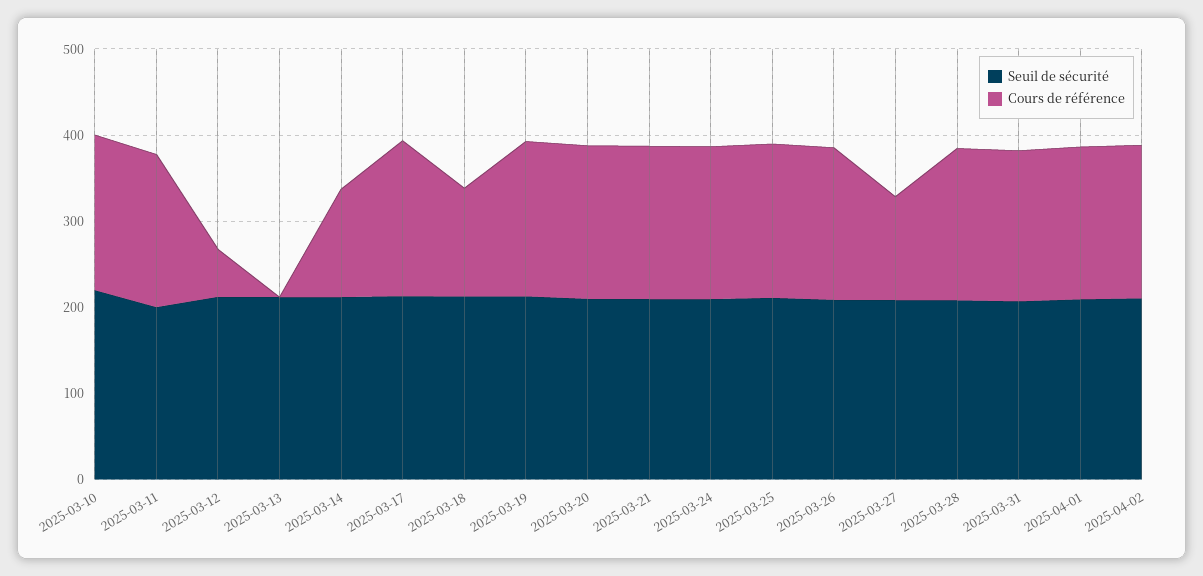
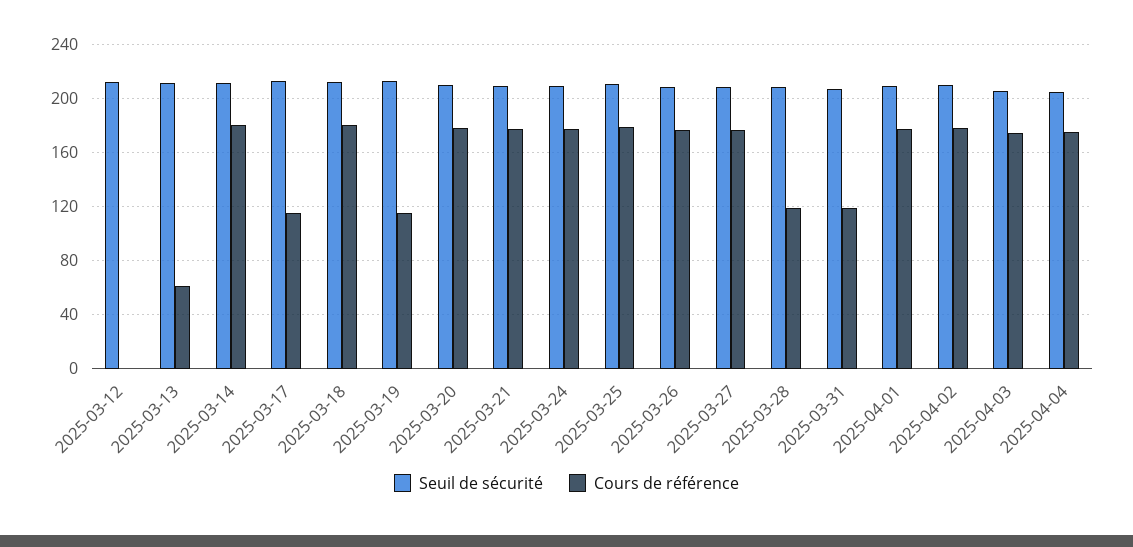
Seuil de sécurité, 2025-03-10: 220 -> none
Cours de référence, 2025-03-10: 180 -> none
Seuil de sécurité, 2025-03-11: 200 -> none
Cours de référence, 2025-03-11: 180 -> none
Cours de référence, 2025-03-12: 60 -> 0
Cours de référence, 2025-03-13: 0 -> 60
Cours de référence, 2025-03-14: 120 -> 180
Cours de référence, 2025-03-17: 180 -> 115
Cours de référence, 2025-03-18: 120 -> 180
Cours de référence, 2025-03-19: 180 -> 115
Cours de référence, 2025-03-27: 120 -> 175
Cours de référence, 2025-03-28: 180 -> 120
Cours de référence, 2025-03-31: 180 -> 120
Seuil de sécurité, 2025-04-03: none -> 205
Cours de référence, 2025-04-03: none -> 175
Seuil de sécurité, 2025-04-04: none -> 205
Cours de référence, 2025-04-04: none -> 175

